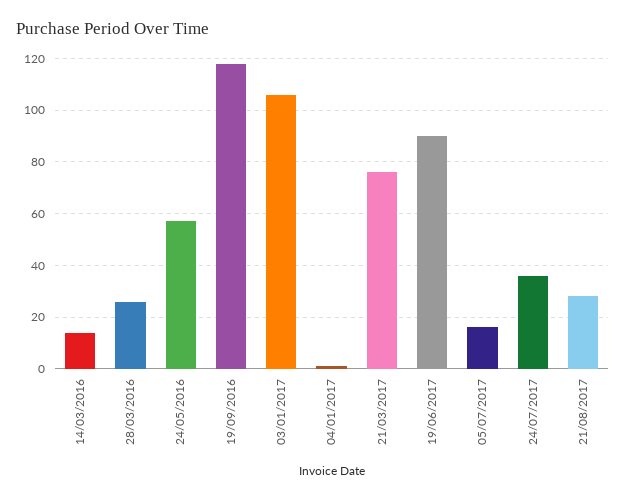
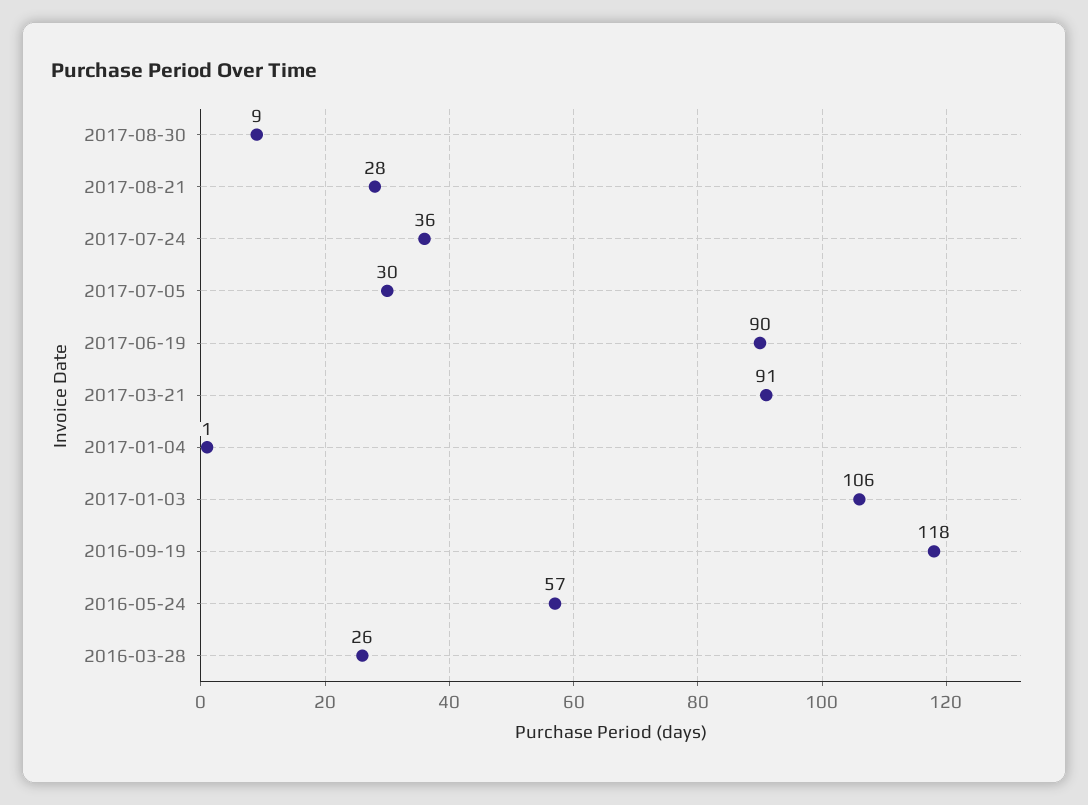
14/03/2016: 15 -> none
21/03/2017: 75 -> 91
05/07/2017: 15 -> 30
2017-08-30: none -> 9

